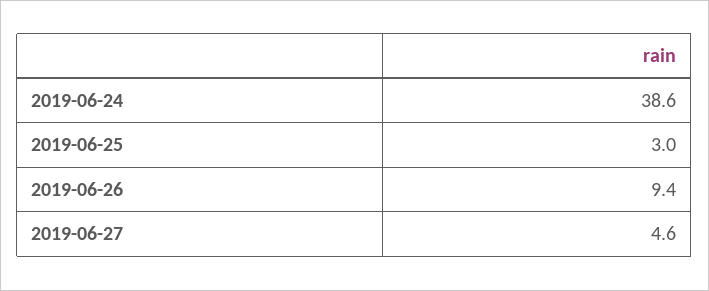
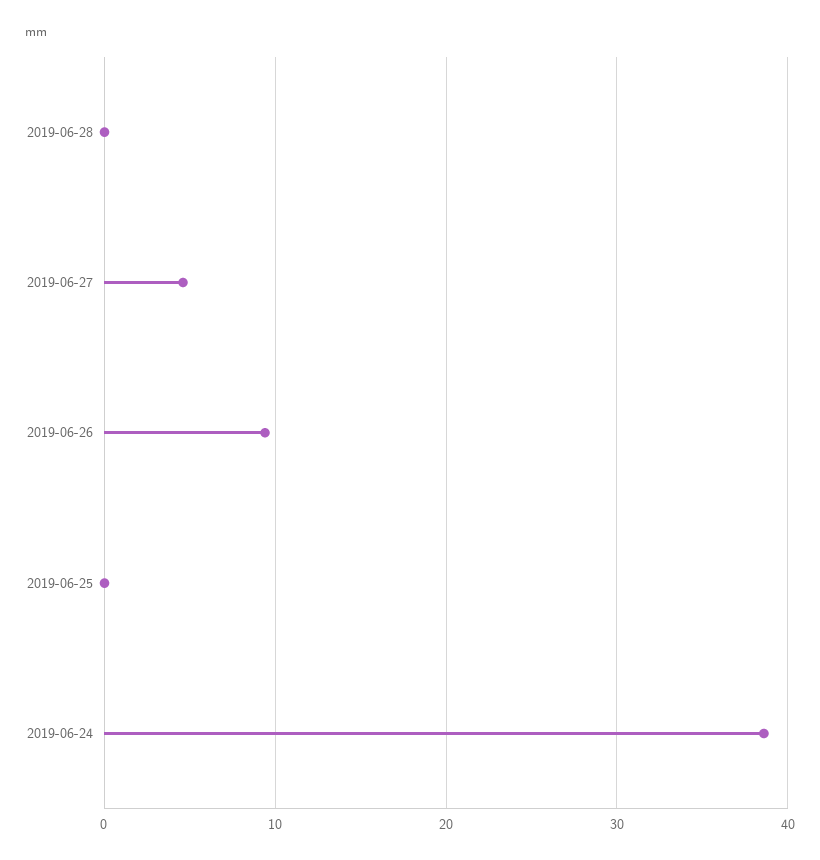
2019-06-25: 3 -> 0
2019-06-28: none -> 0

